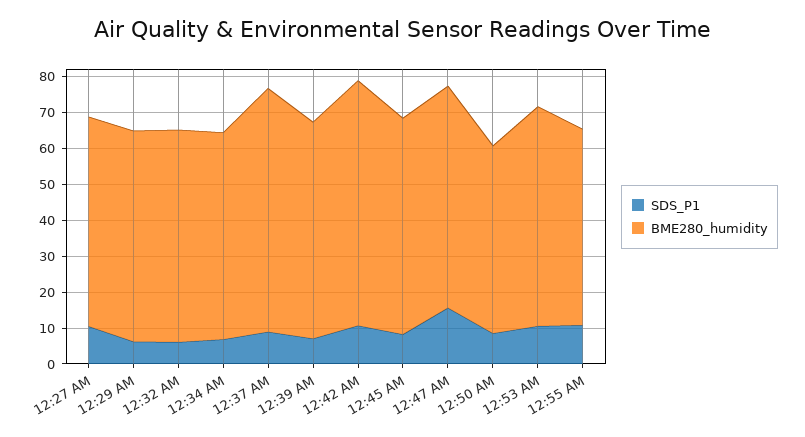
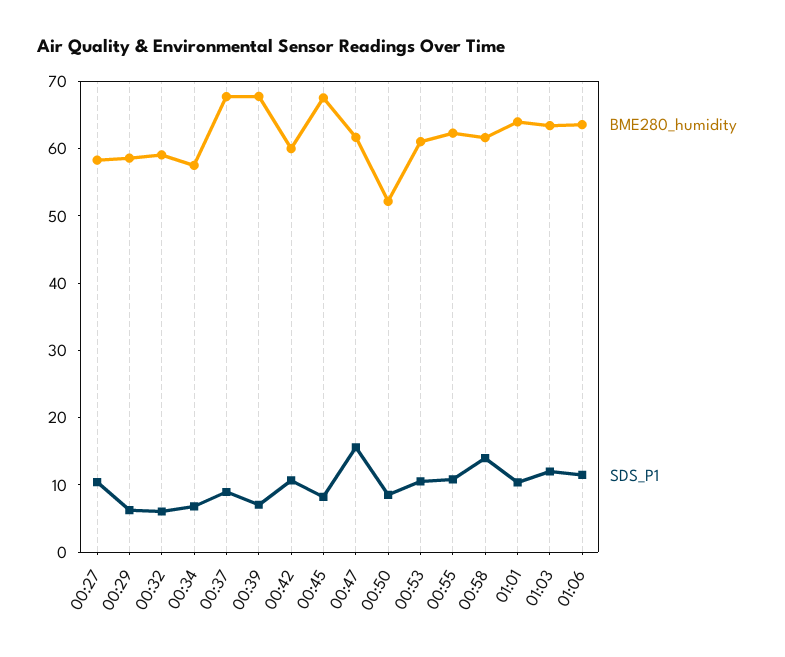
BME280_humidity, 12:39 AM: 60 -> 68
BME280_humidity, 12:42 AM: 67.5 -> 60
BME280_humidity, 12:45 AM: 60 -> 68
BME280_humidity, 12:55 AM: 55 -> 62
BME280_humidity, 00:58: none -> 62
SDS_P1, 00:58: none -> 14
BME280_humidity, 01:01: none -> 64
SDS_P1, 01:01: none -> 10
BME280_humidity, 01:03: none -> 64
SDS_P1, 01:03: none -> 12
BME280_humidity, 01:06: none -> 64
SDS_P1, 01:06: none -> 12

